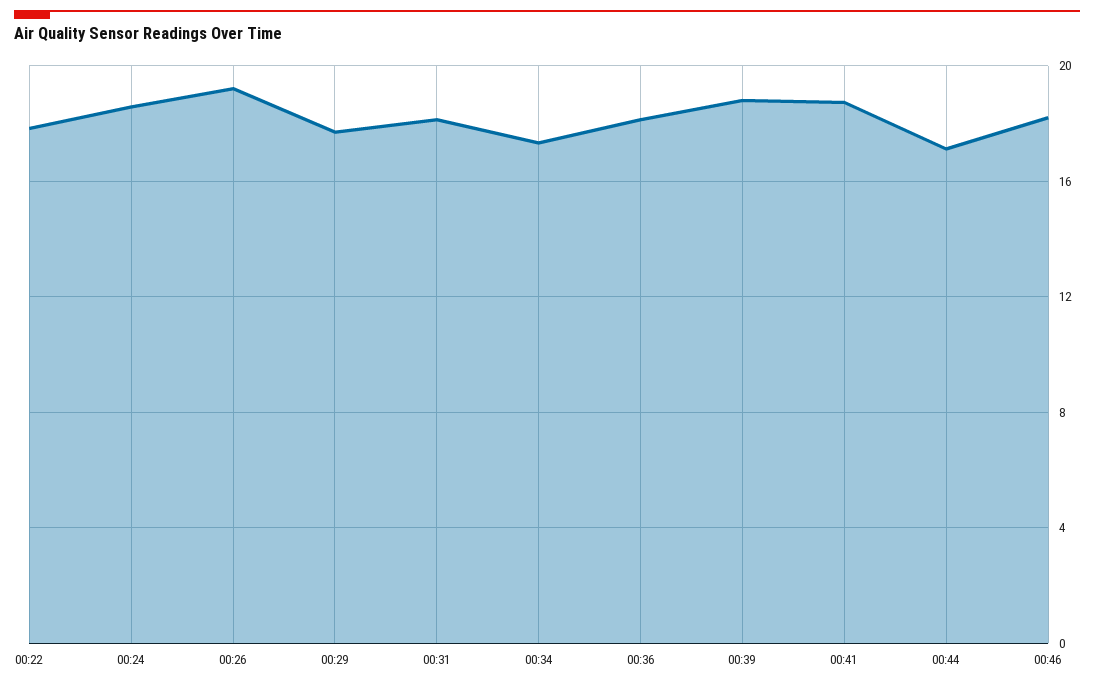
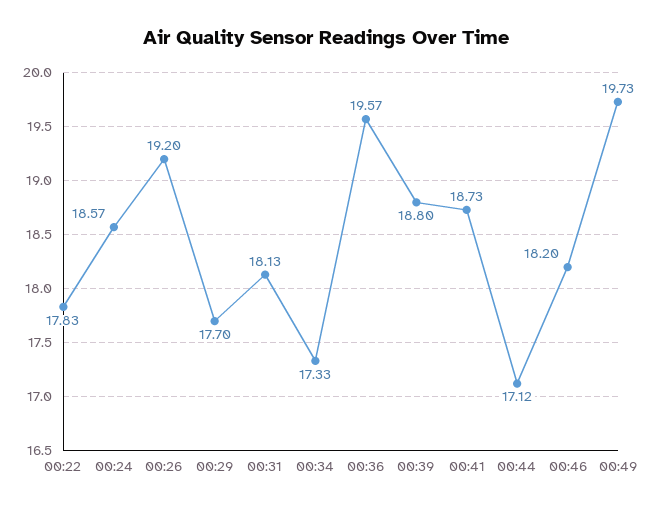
00:36: 18 -> 19.57
00:49: none -> 19.73

